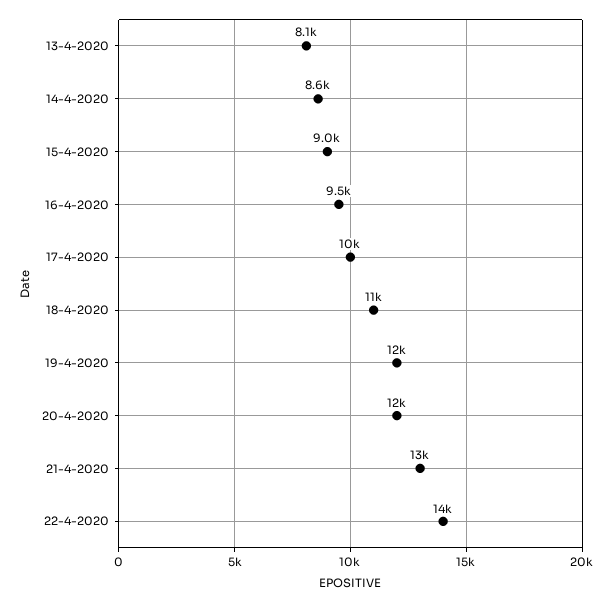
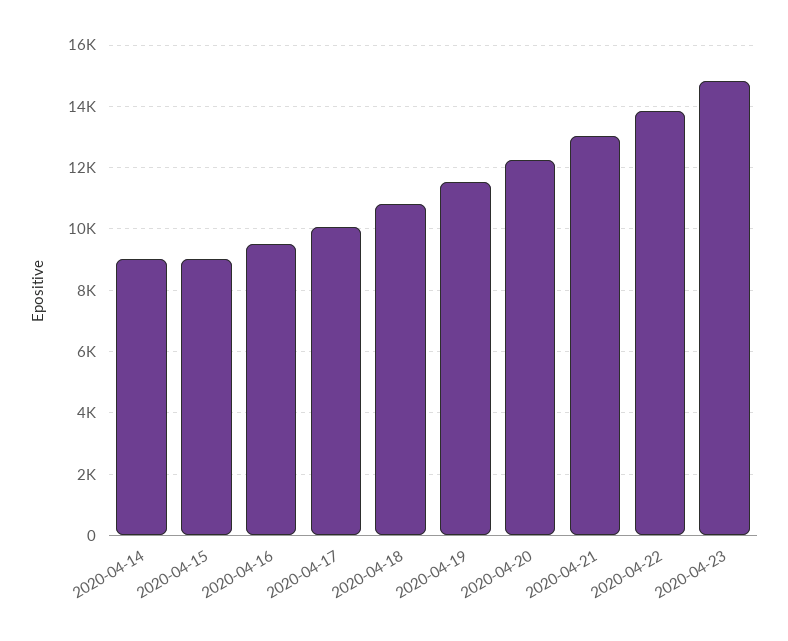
13-4-2020: 8100 -> none
14-4-2020: 8600 -> 9000
2020-04-23: none -> 14800

